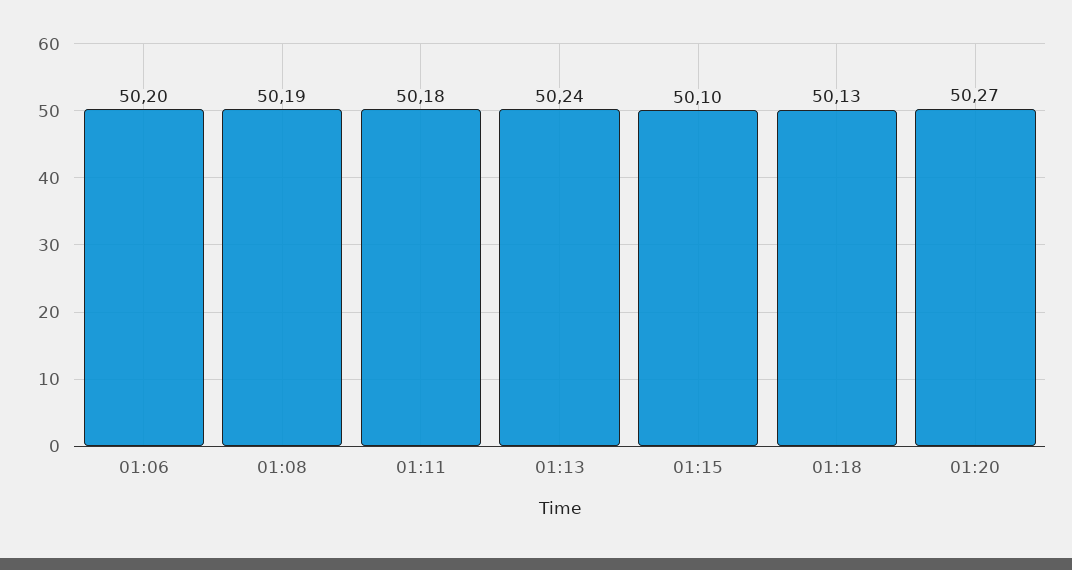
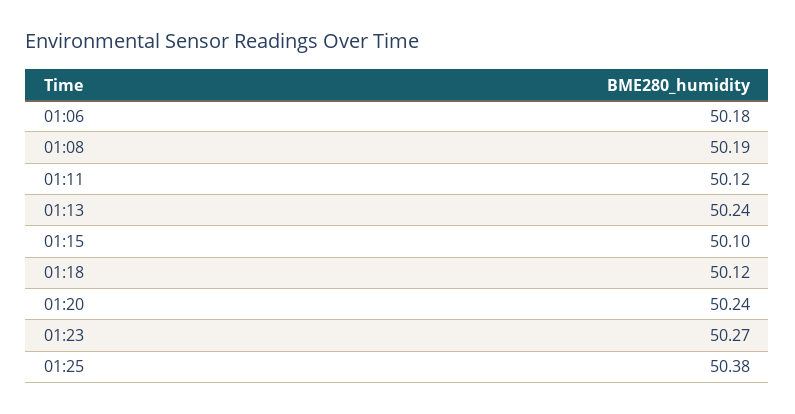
01:06: 50.2 -> 50.18
01:11: 50.18 -> 50.12
01:18: 50.13 -> 50.12
01:20: 50.27 -> 50.24
01:23: none -> 50.27
01:25: none -> 50.38

